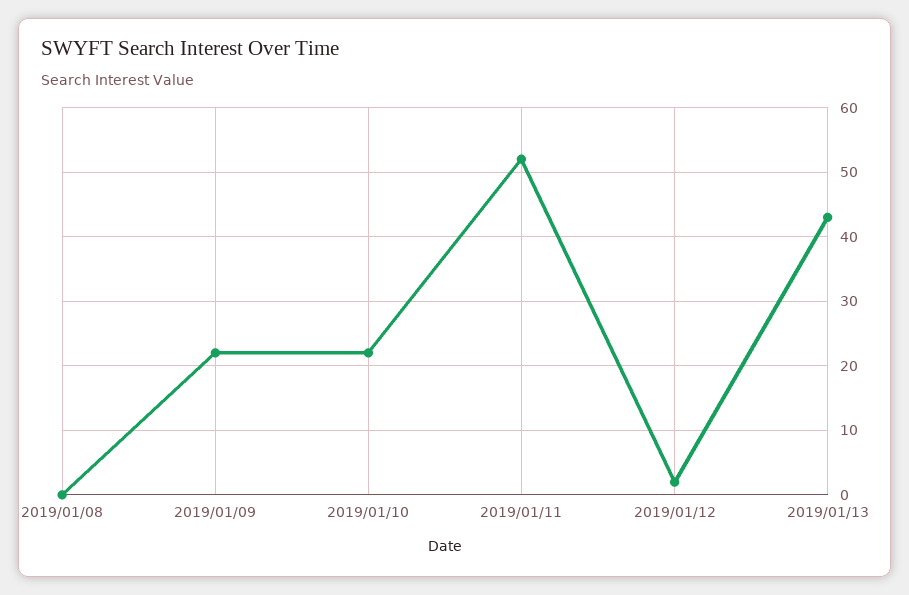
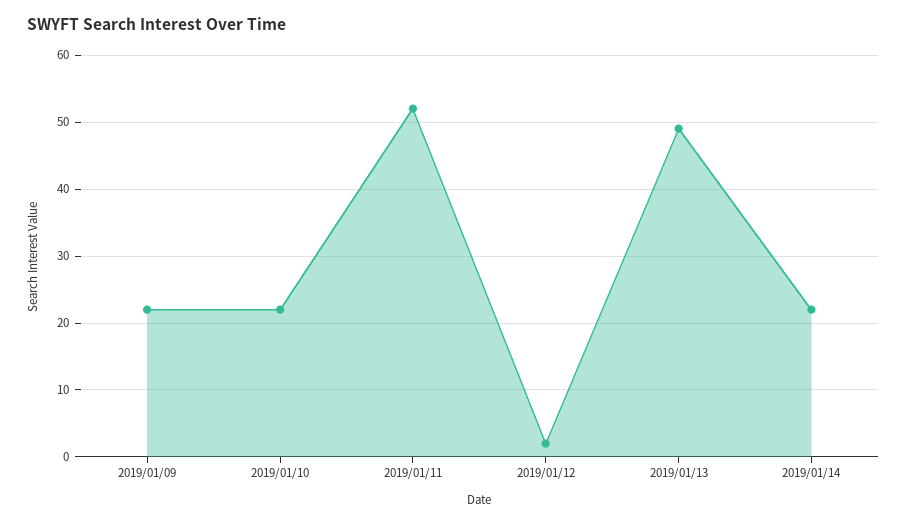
2019/01/08: 0 -> none
2019/01/13: 43 -> 49
2019/01/14: none -> 22

